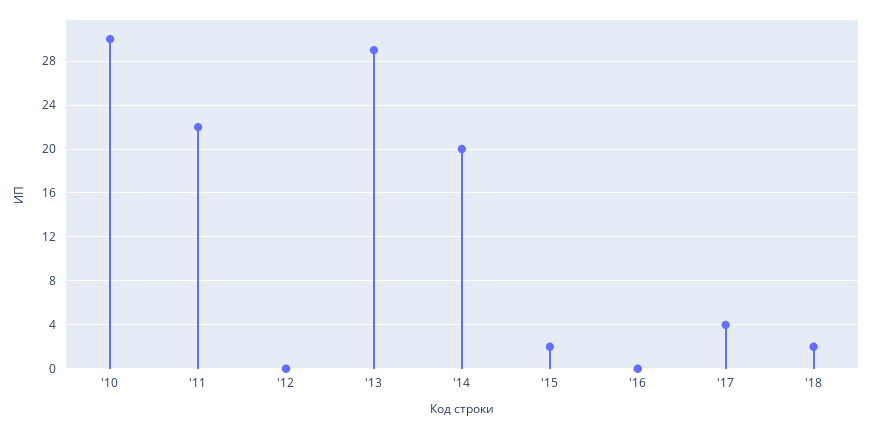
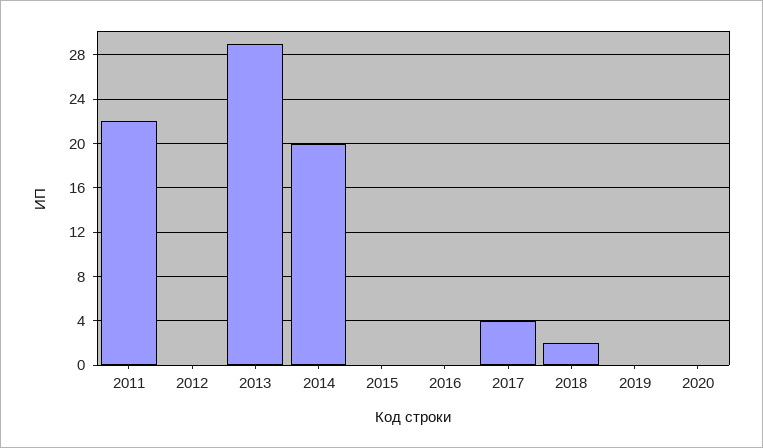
'10: 30 -> none
'15: 2 -> 0
2019: none -> 0
2020: none -> 0

